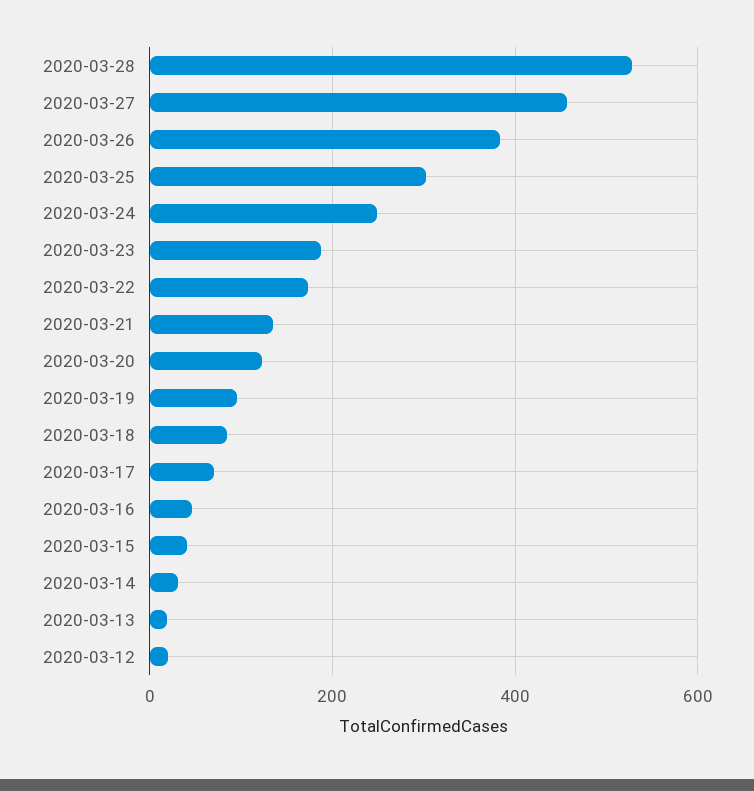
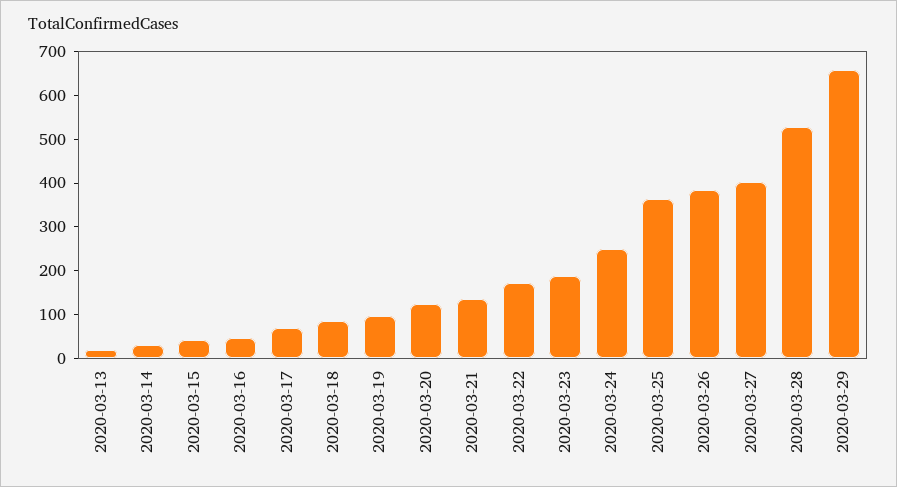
2020-03-27: 460 -> 400
2020-03-25: 300 -> 360
2020-03-12: 20 -> none
2020-03-29: none -> 660

